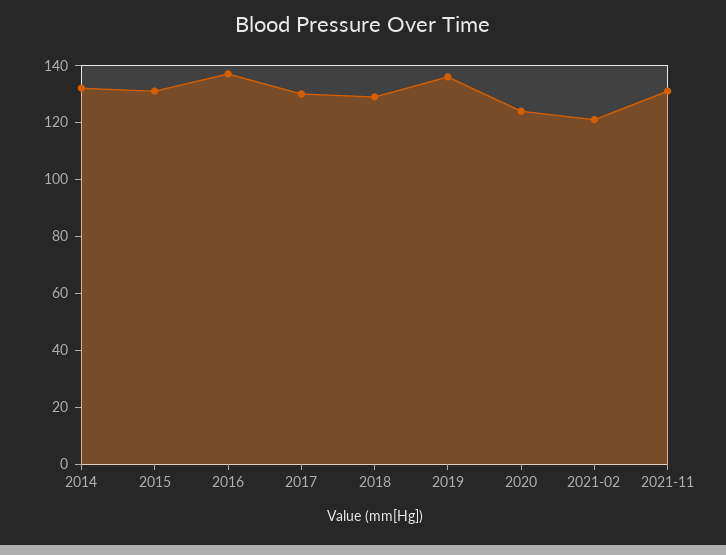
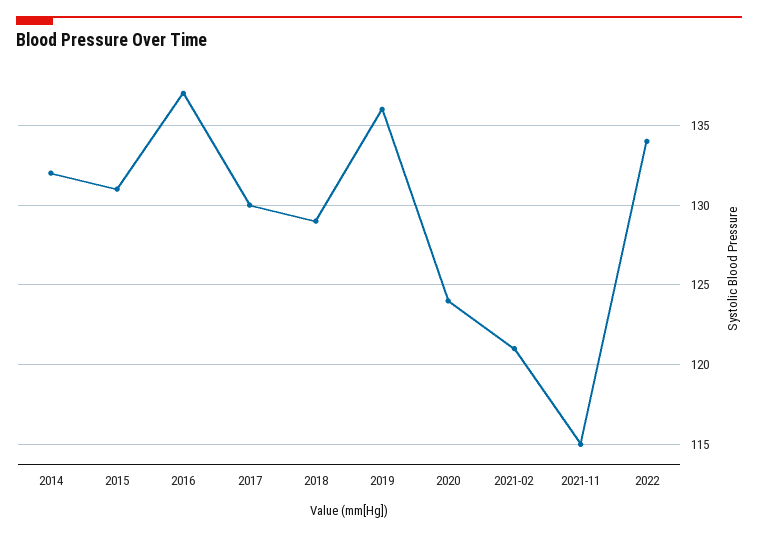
2021-11: 130 -> 115
2022: none -> 134

